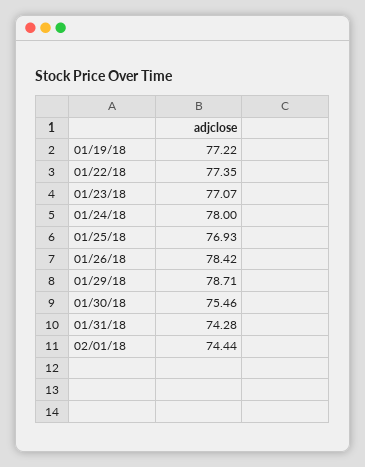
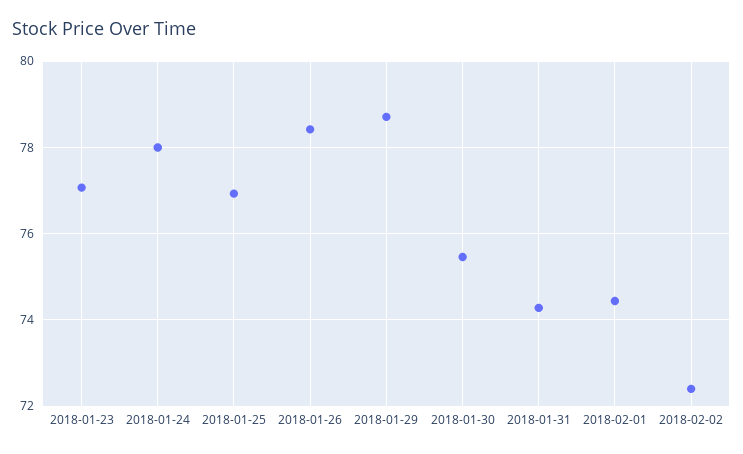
01/19/18: 77.22 -> none
01/22/18: 77.35 -> none
2018-02-02: none -> 72.4

